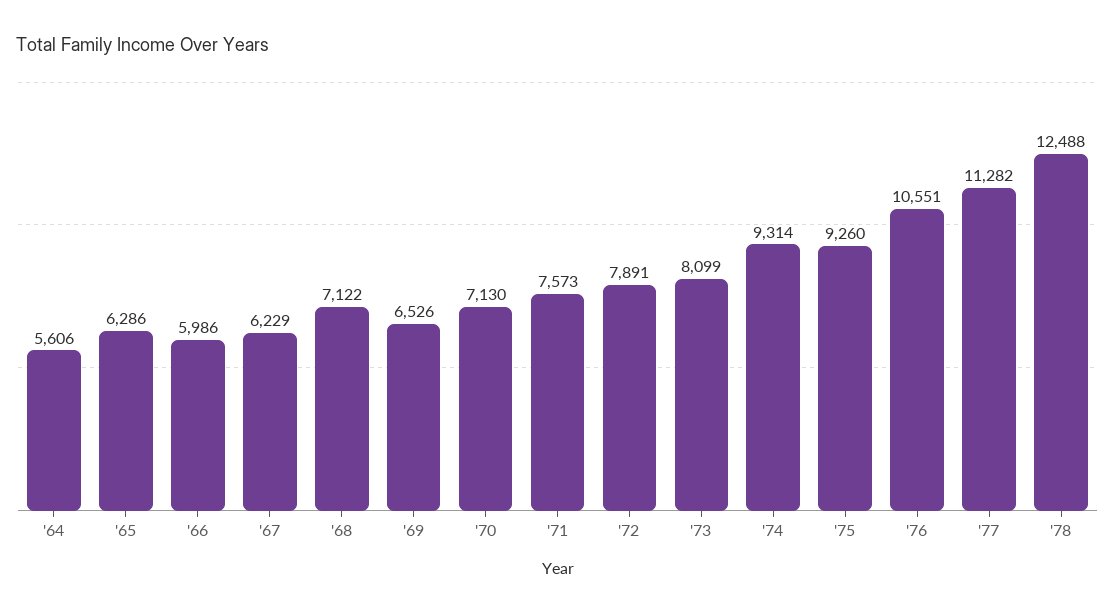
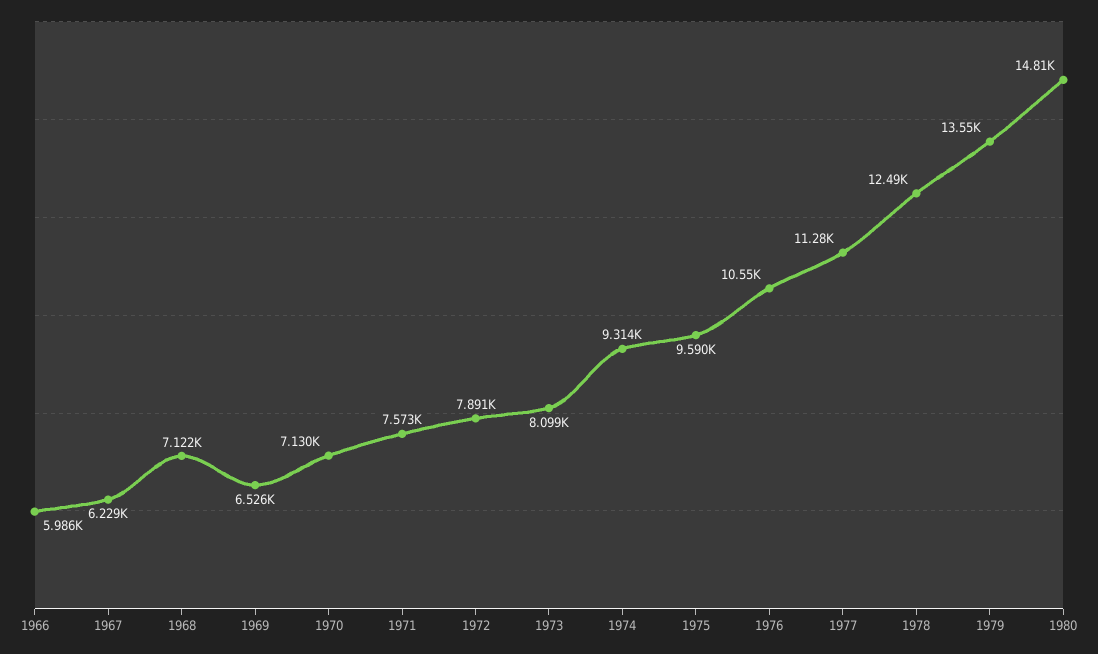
'64: 5606 -> none
'65: 6286 -> none
'75: 9260 -> 9590
1979: none -> 13550
1980: none -> 14810

